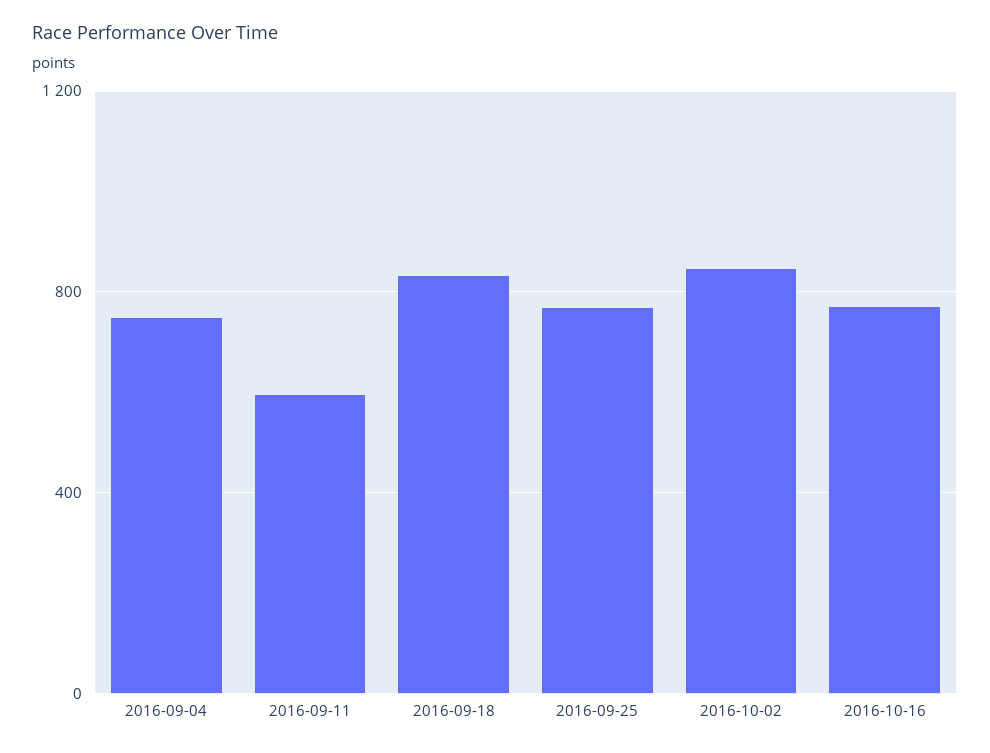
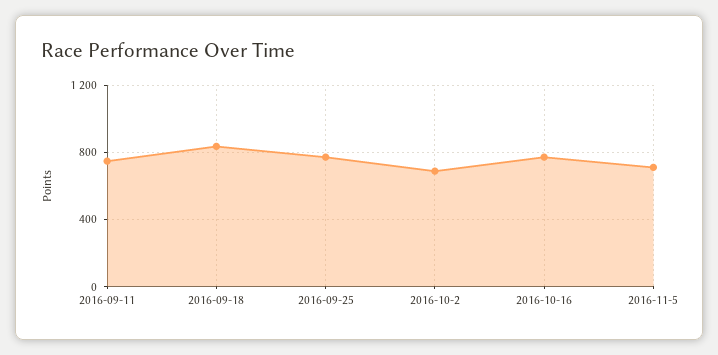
2016-09-04: 750 -> none
2016-09-11: 600 -> 750
2016-10-02: 850 -> 700
2016-11-5: none -> 700

